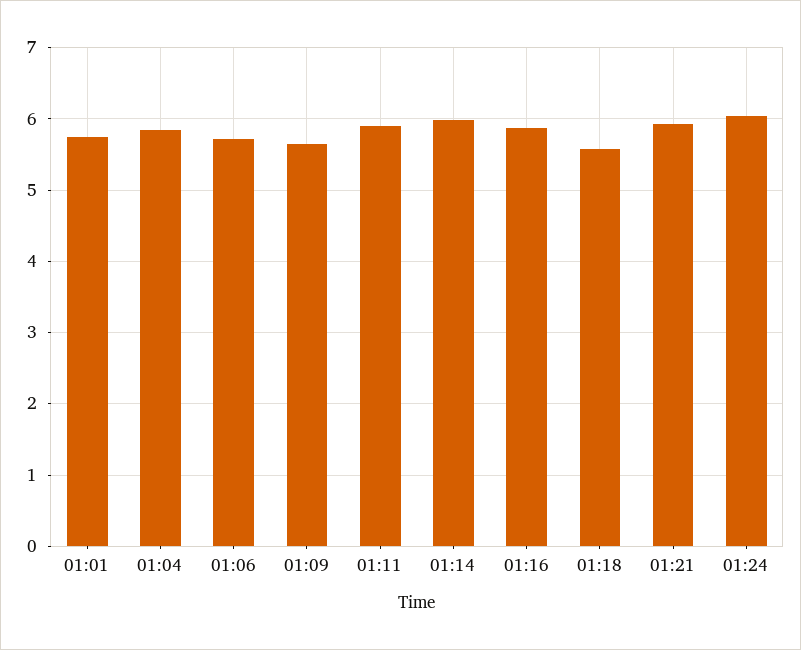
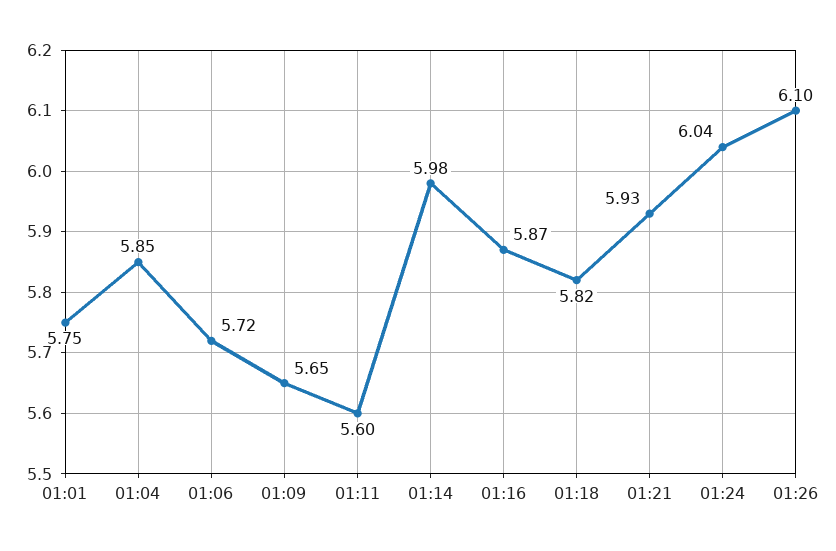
01:11: 5.9 -> 5.6
01:18: 5.6 -> 5.82
01:26: none -> 6.1

